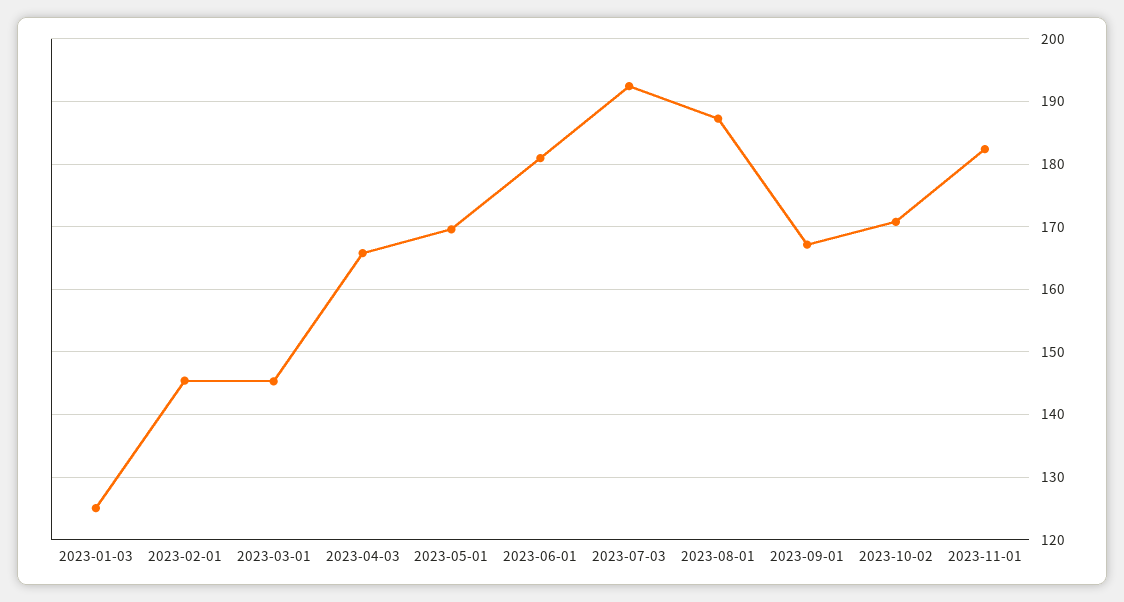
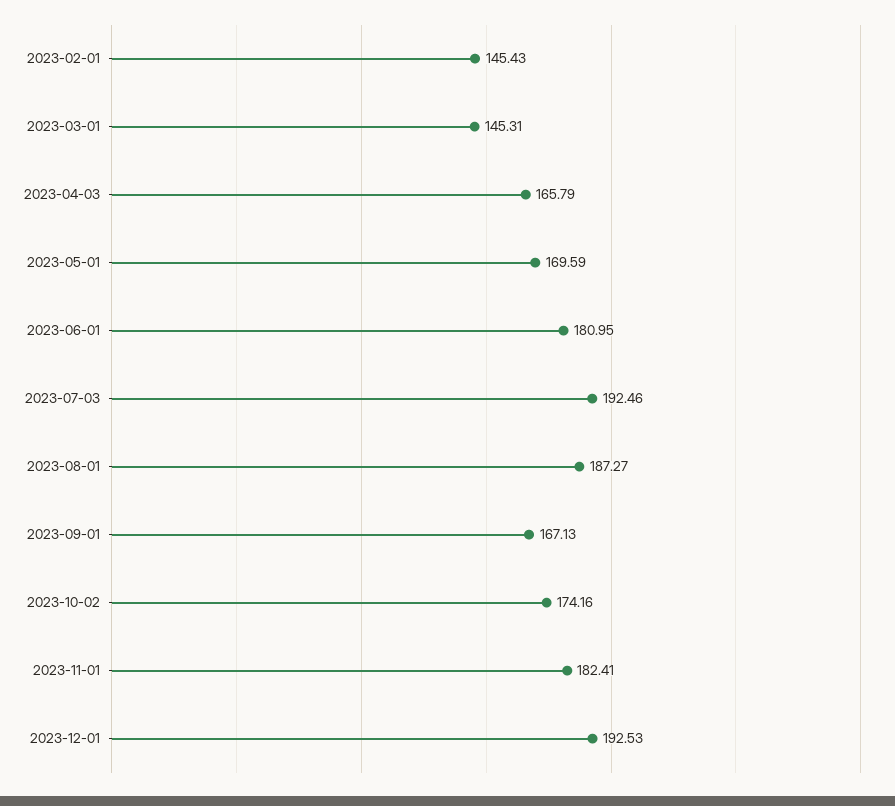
2023-01-03: 125 -> none
2023-10-02: 171 -> 174.16
2023-12-01: none -> 192.53

